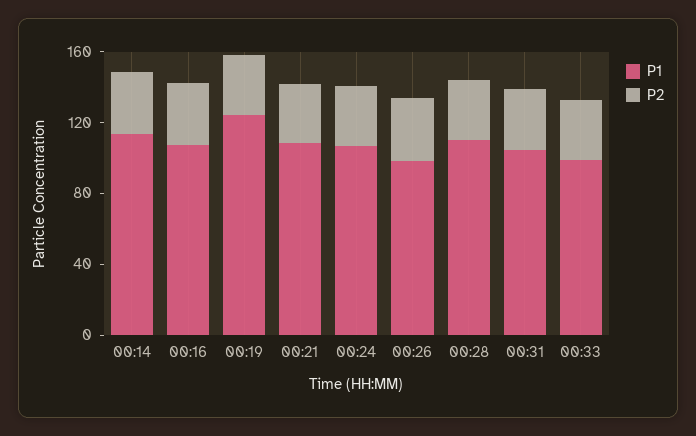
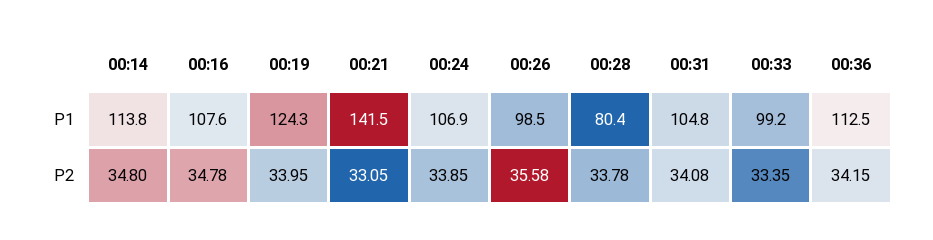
P1, 00:21: 110 -> 141.5
P1, 00:28: 110 -> 80.4
P1, 00:36: none -> 112.5
P2, 00:36: none -> 34.15

